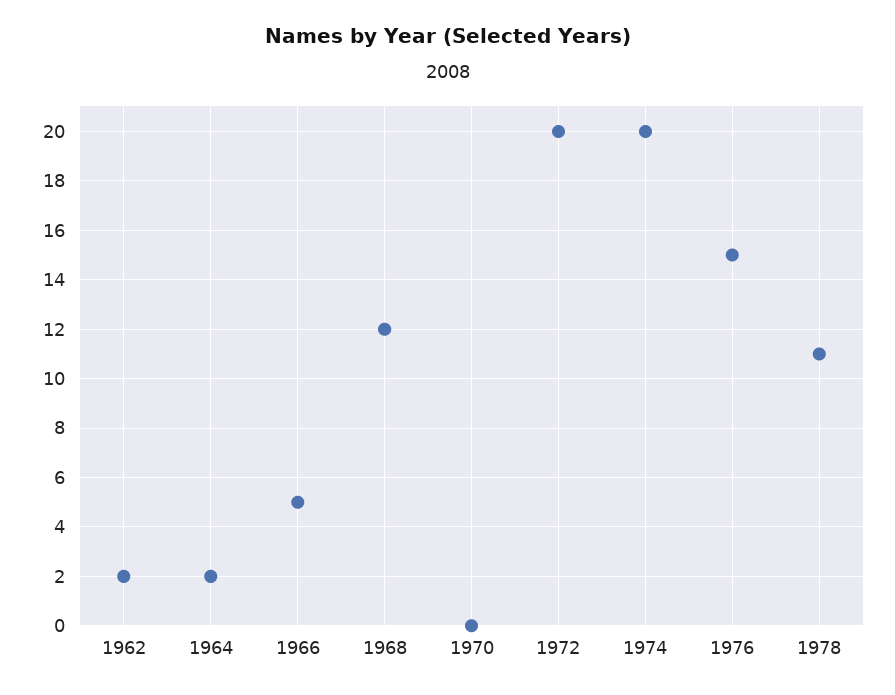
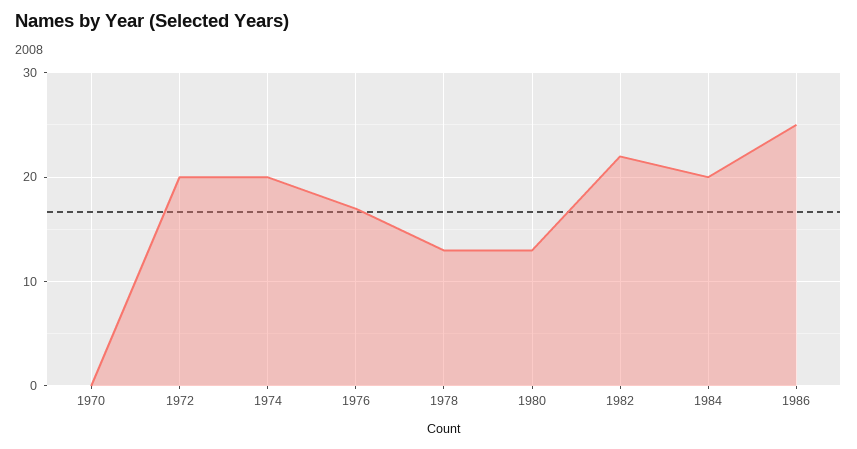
1962: 2 -> none
1964: 2 -> none
1966: 5 -> none
1968: 12 -> none
1976: 15 -> 17
1978: 11 -> 13
1980: none -> 13
1982: none -> 22
1984: none -> 20
1986: none -> 25

